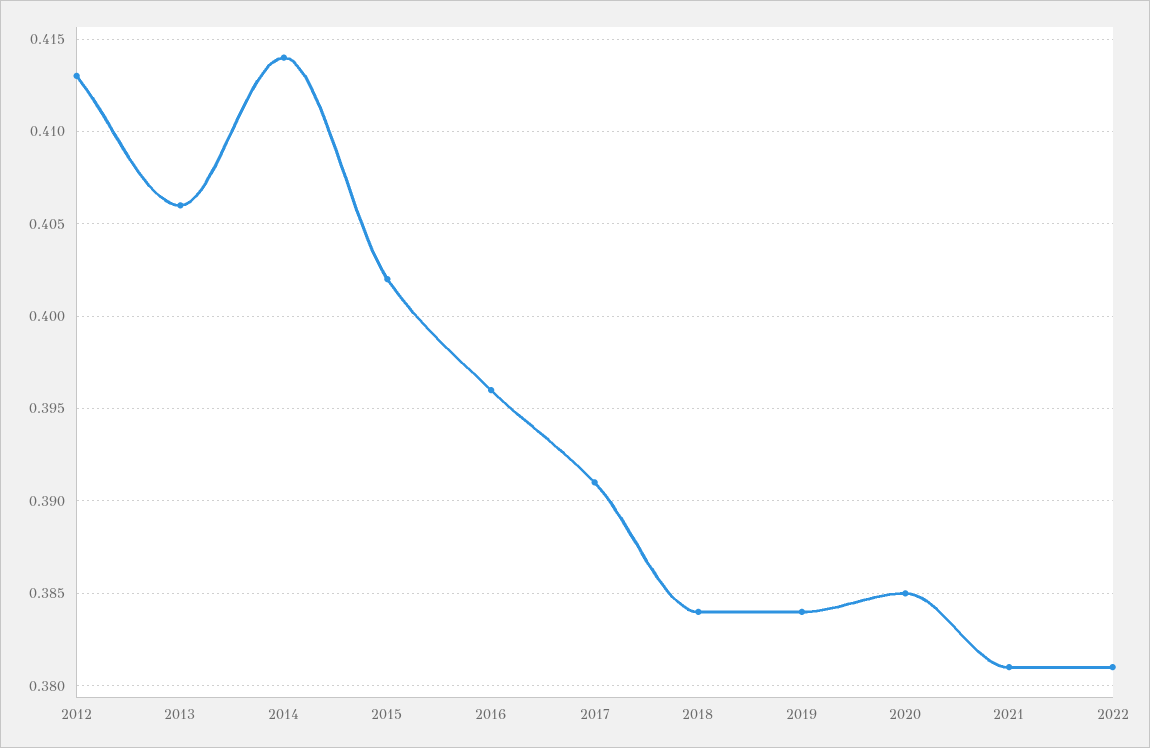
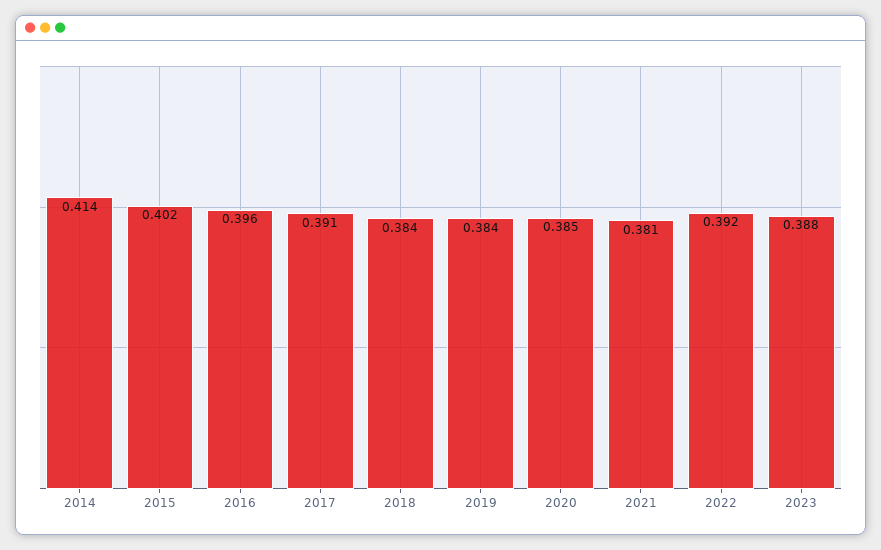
2012: 0.413 -> none
2013: 0.406 -> none
2022: 0.381 -> 0.392
2023: none -> 0.388

